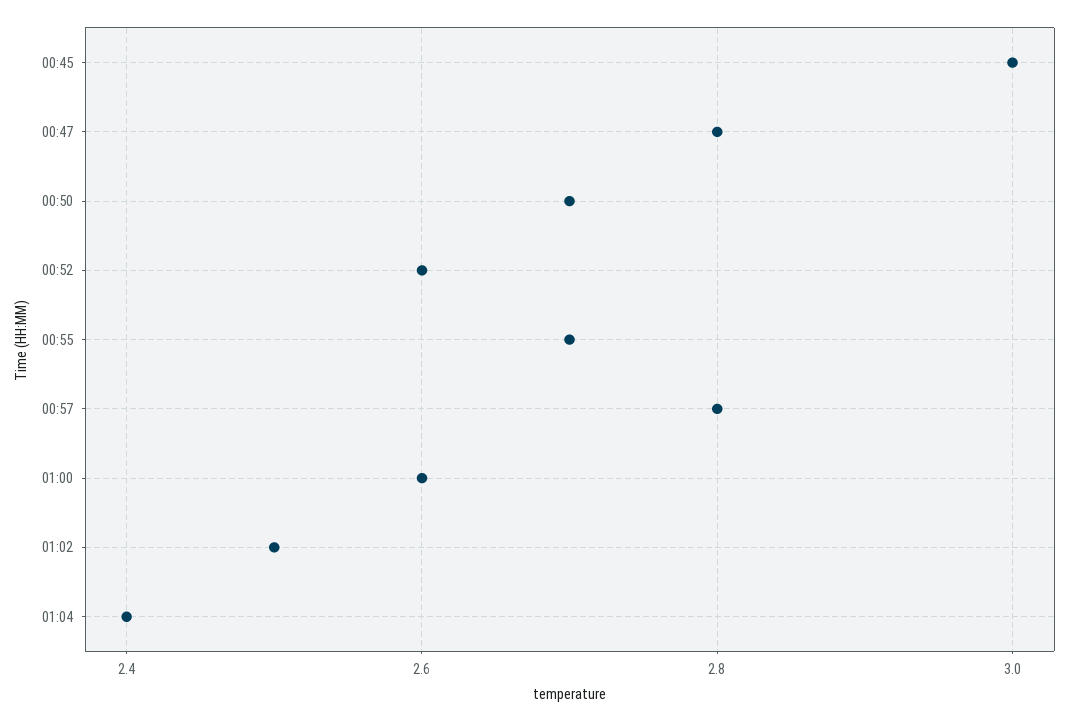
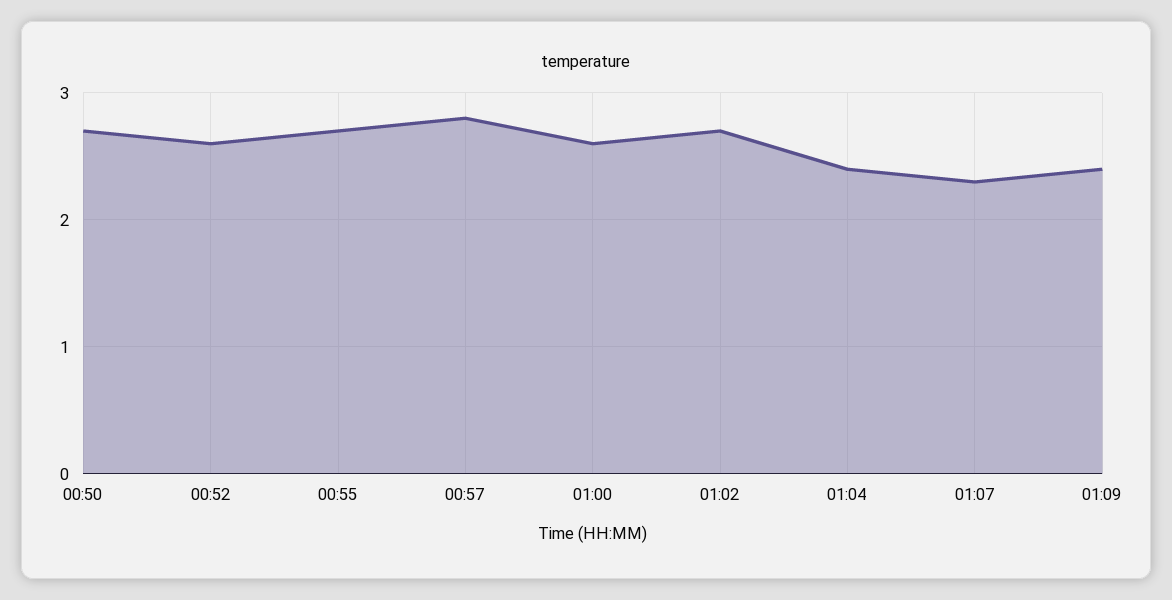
00:45: 3 -> none
00:47: 2.8 -> none
01:02: 2.5 -> 2.7
01:07: none -> 2.3
01:09: none -> 2.4

